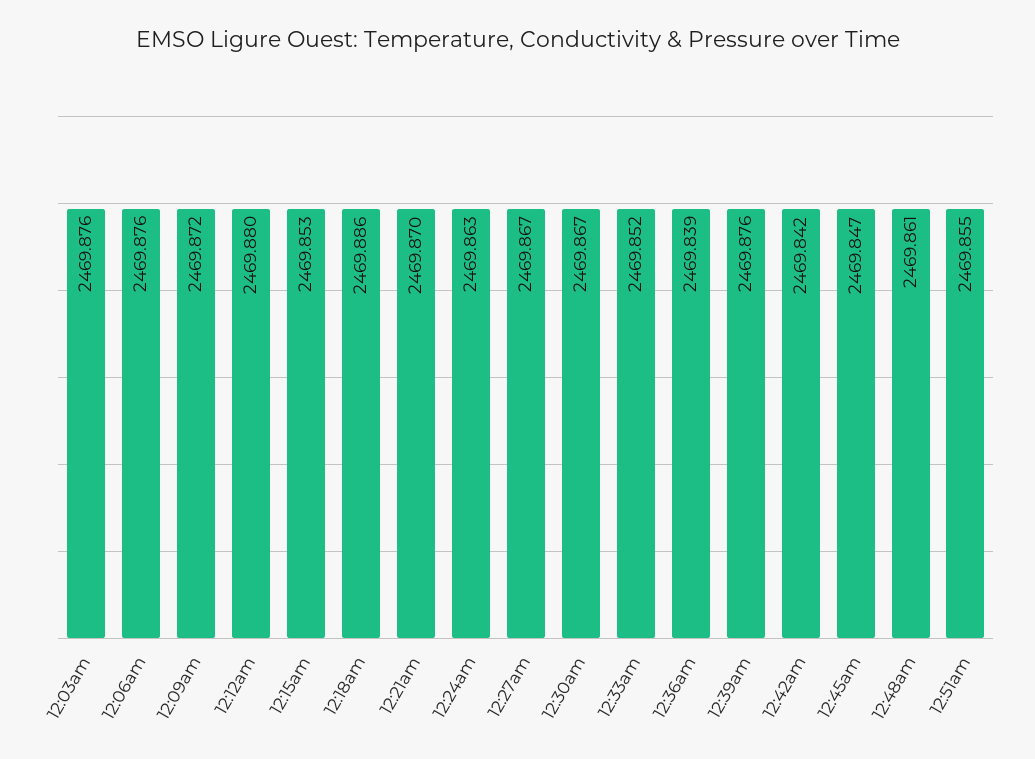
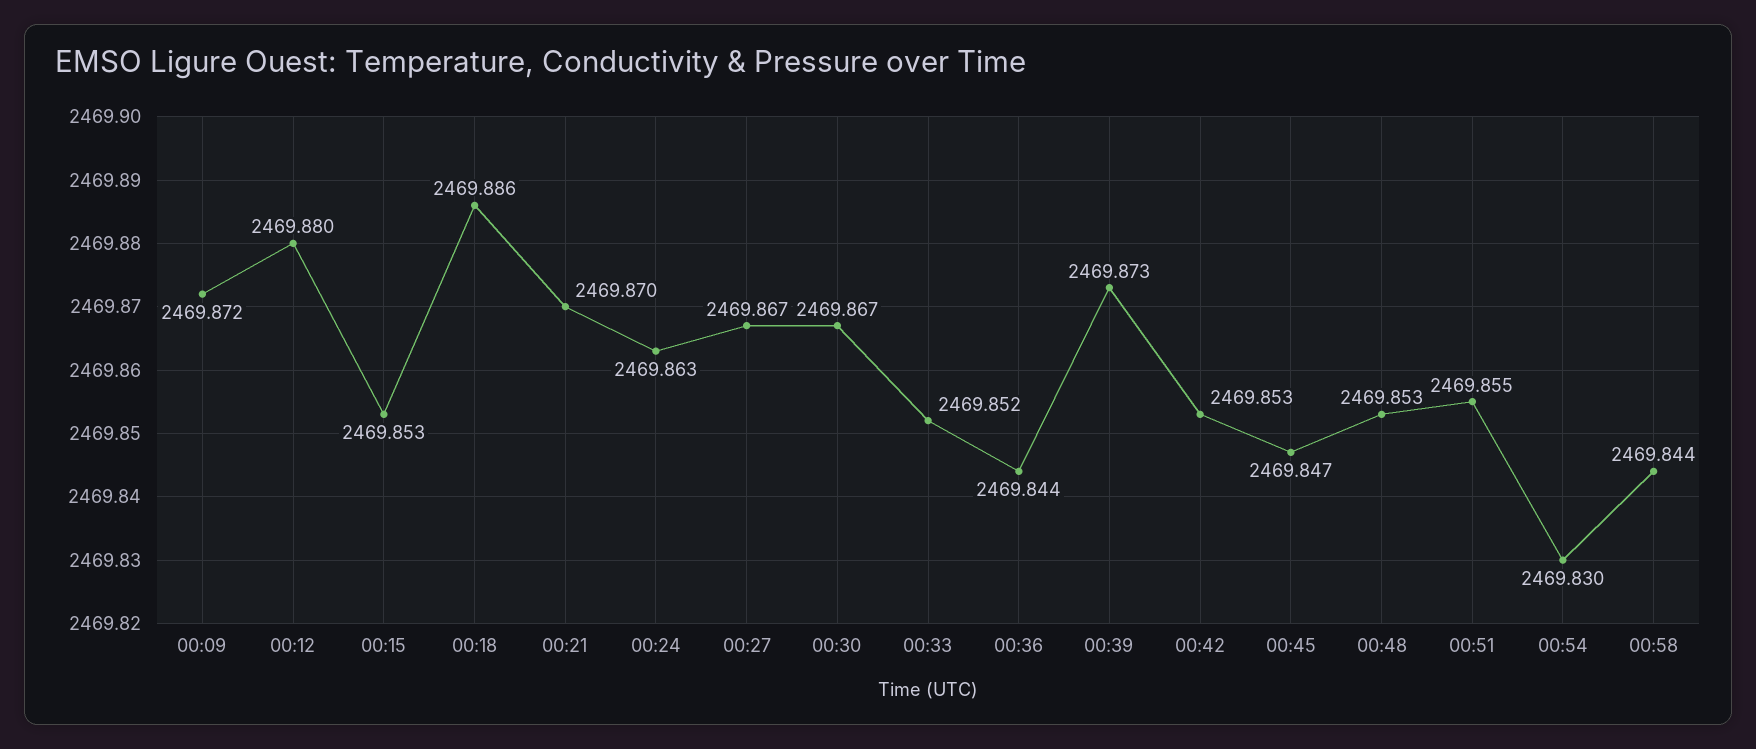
12:03am: 2469.876 -> none
12:06am: 2469.876 -> none
12:36am: 2469.839 -> 2469.844
12:39am: 2469.876 -> 2469.873
12:42am: 2469.842 -> 2469.853
12:48am: 2469.861 -> 2469.853
00:54: none -> 2469.83
00:58: none -> 2469.844

